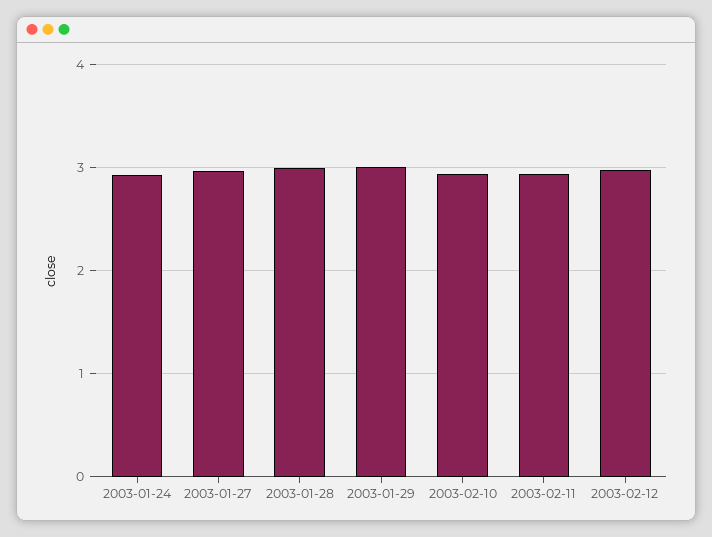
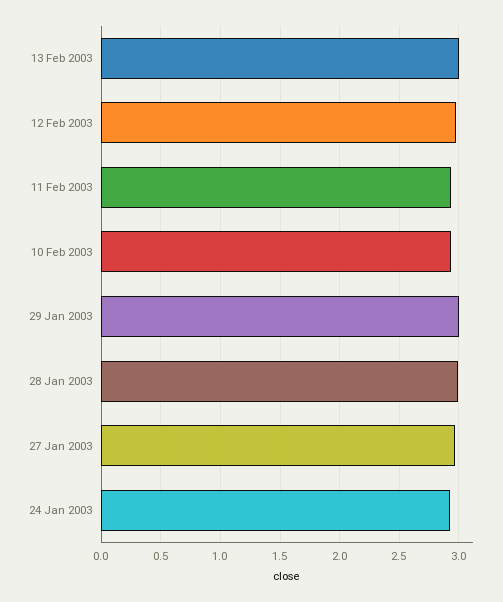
13 Feb 2003: none -> 3

